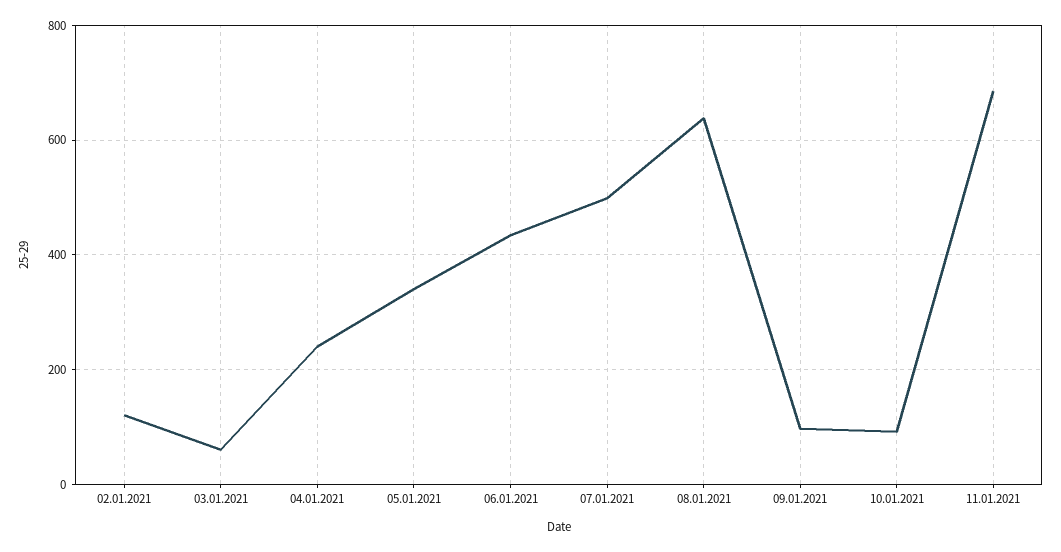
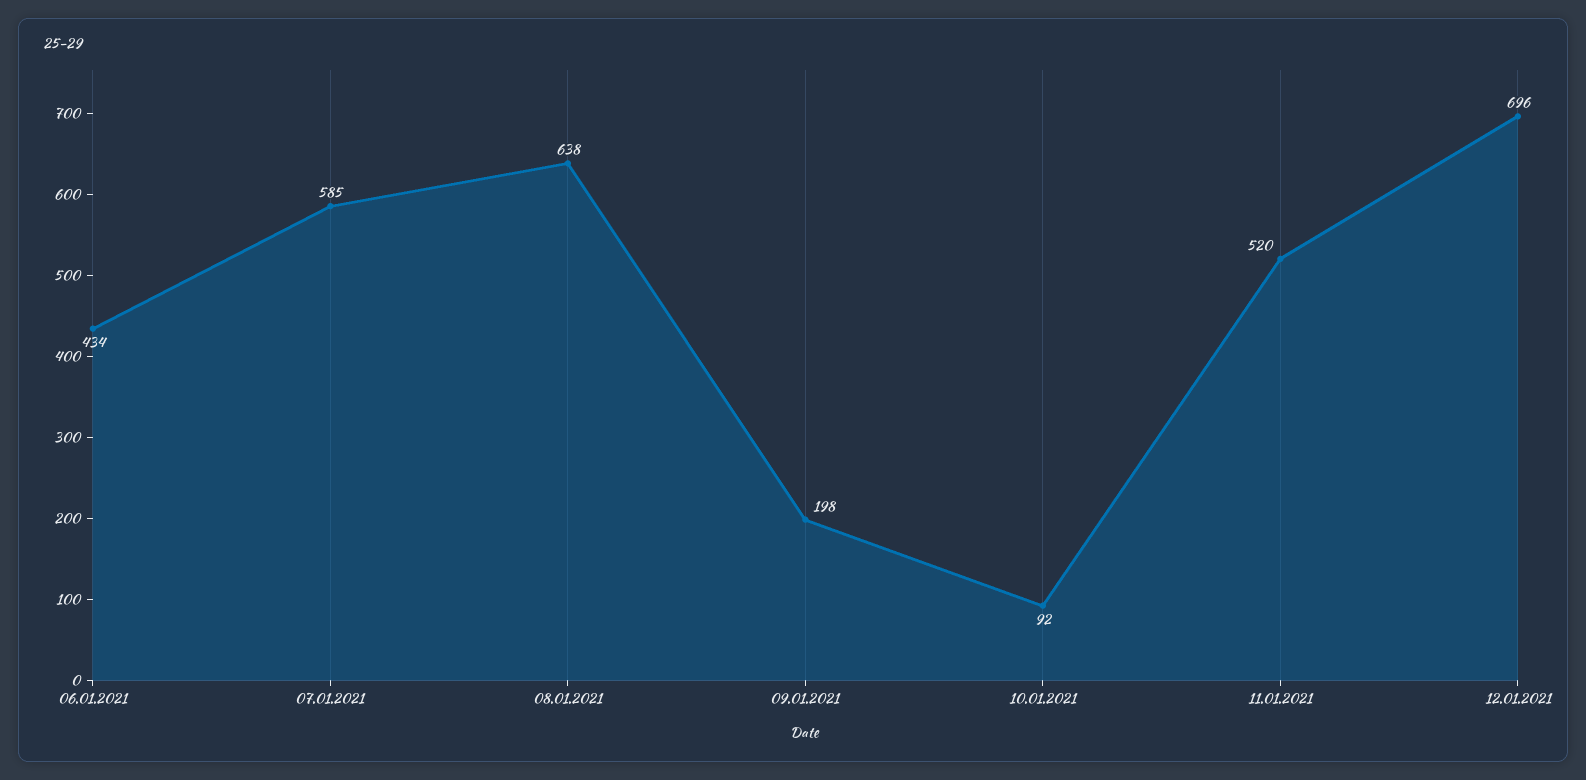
02.01.2021: 120 -> none
03.01.2021: 60 -> none
04.01.2021: 240 -> none
05.01.2021: 340 -> none
07.01.2021: 500 -> 585
09.01.2021: 100 -> 198
11.01.2021: 680 -> 520
12.01.2021: none -> 696

